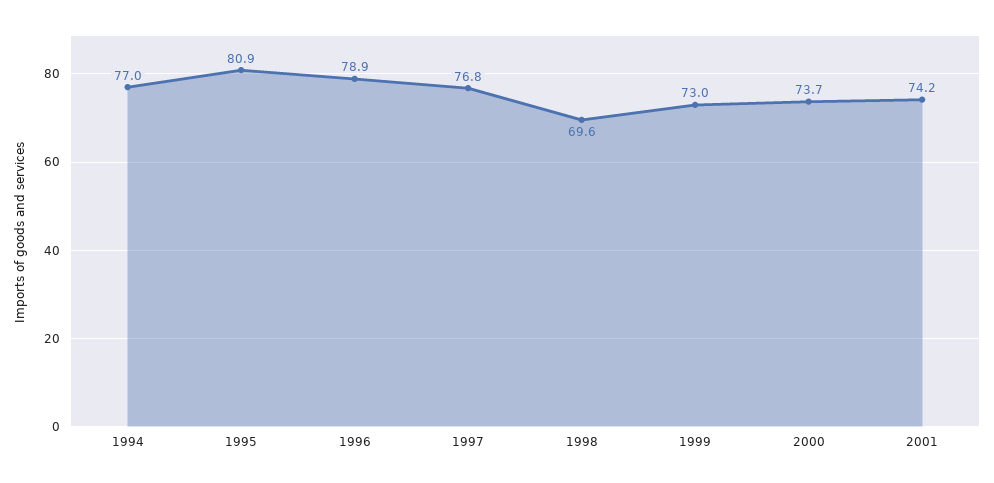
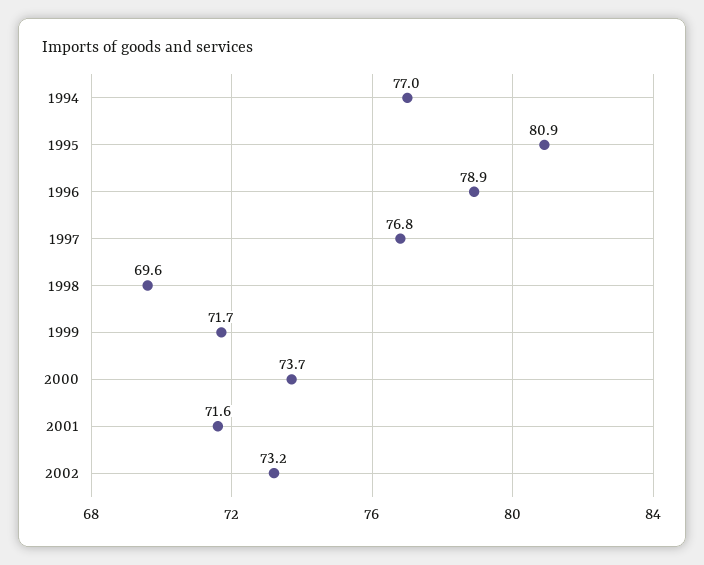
1999: 73 -> 71.7
2001: 74.2 -> 71.6
2002: none -> 73.2

